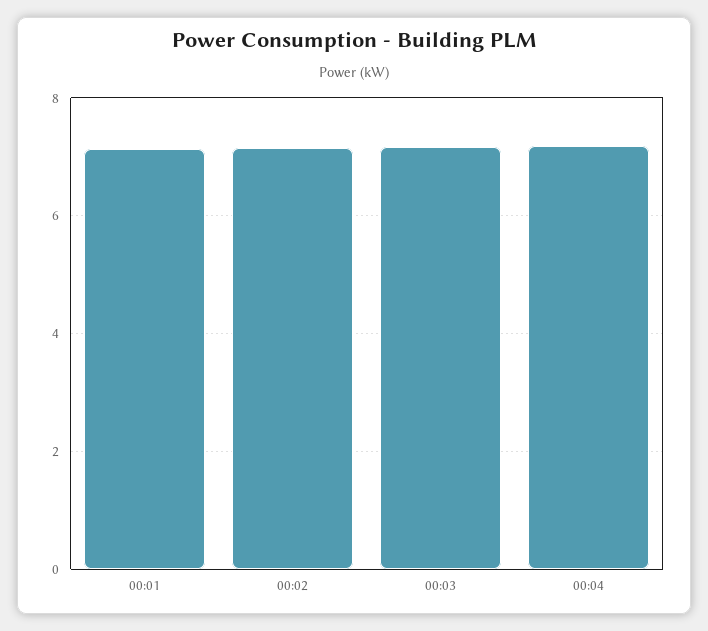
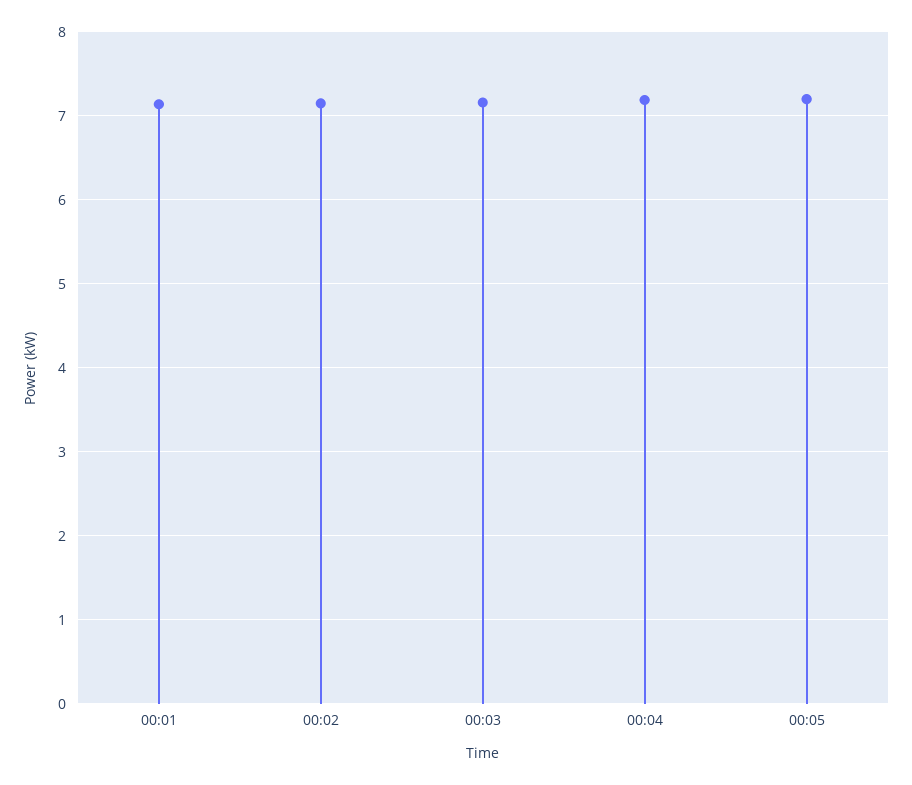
00:05: none -> 7.2

